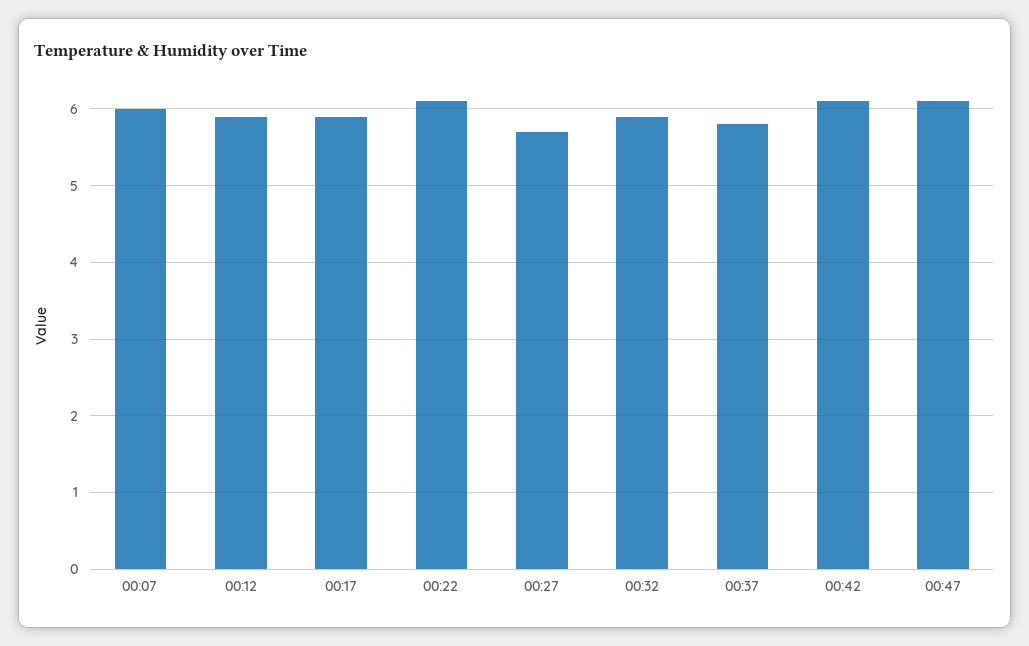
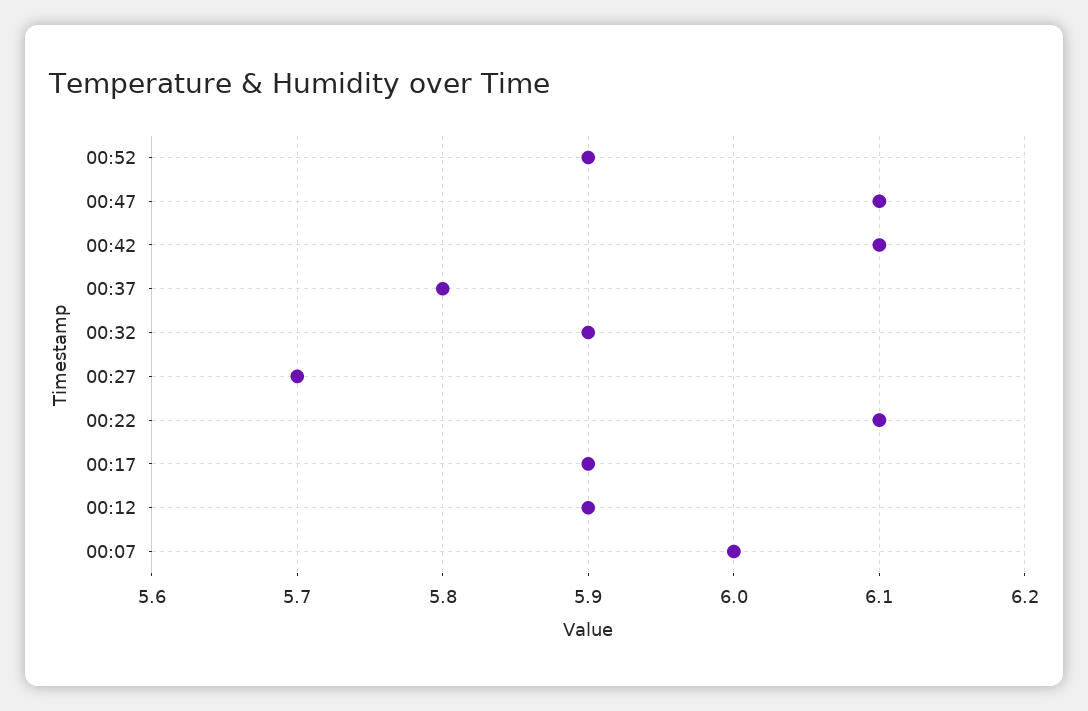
00:52: none -> 5.9

